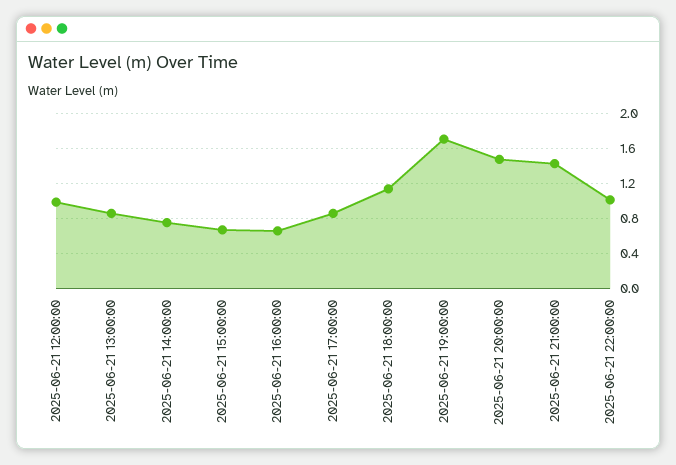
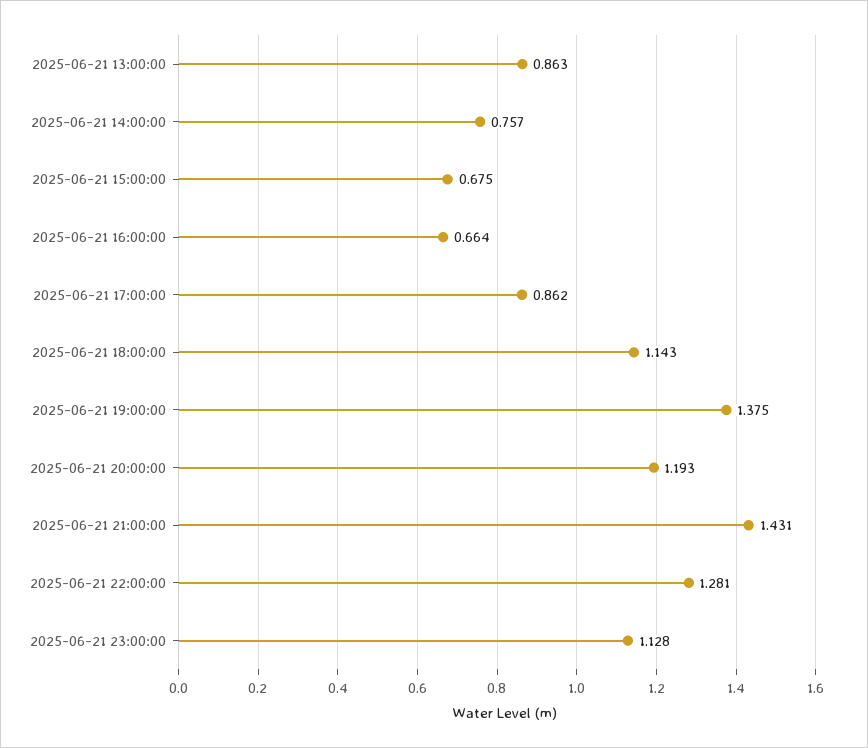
2025-06-21 12:00:00: 1 -> none
2025-06-21 19:00:00: 1.7 -> 1.375
2025-06-21 20:00:00: 1.5 -> 1.193
2025-06-21 22:00:00: 1 -> 1.281
2025-06-21 23:00:00: none -> 1.128

